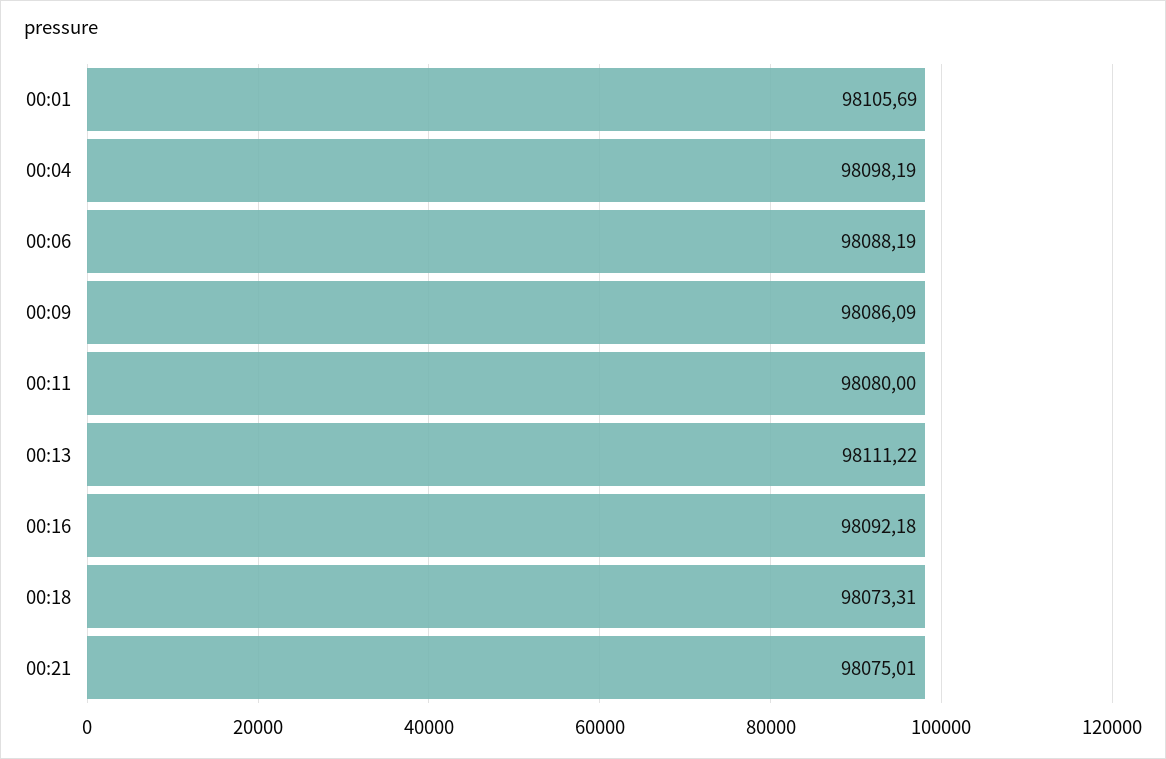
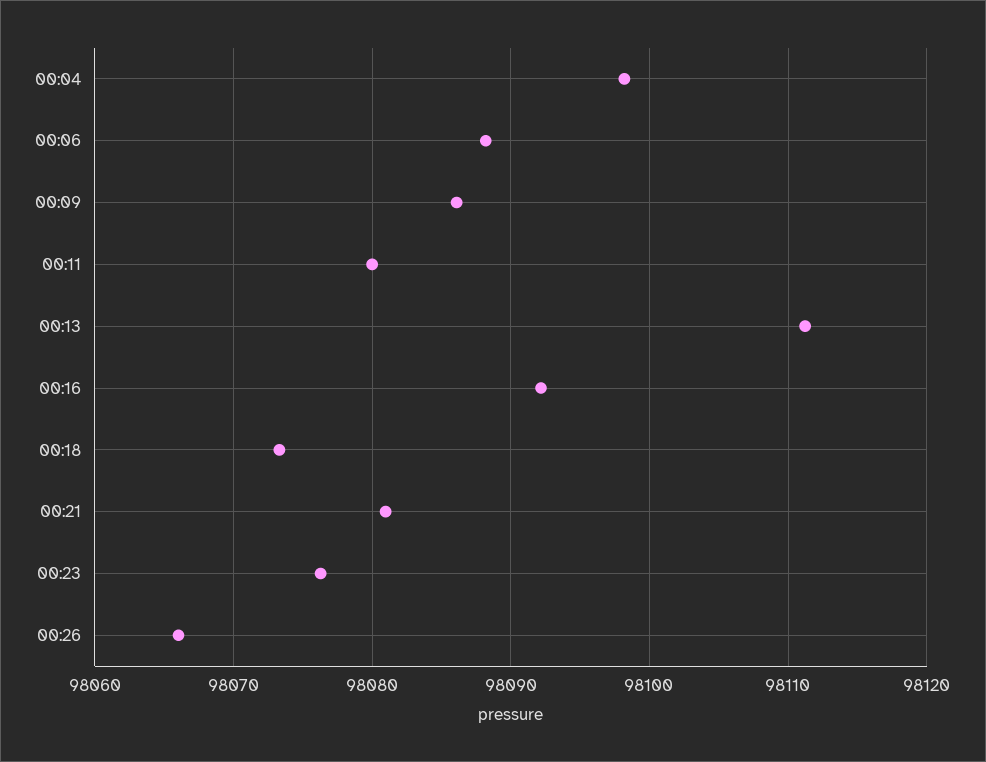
00:01: 98105.69 -> none
00:21: 98075.01 -> 98081
00:23: none -> 98076
00:26: none -> 98066

